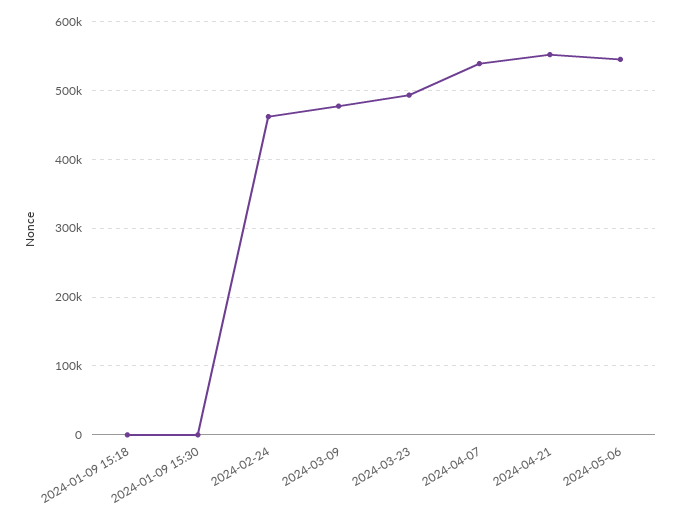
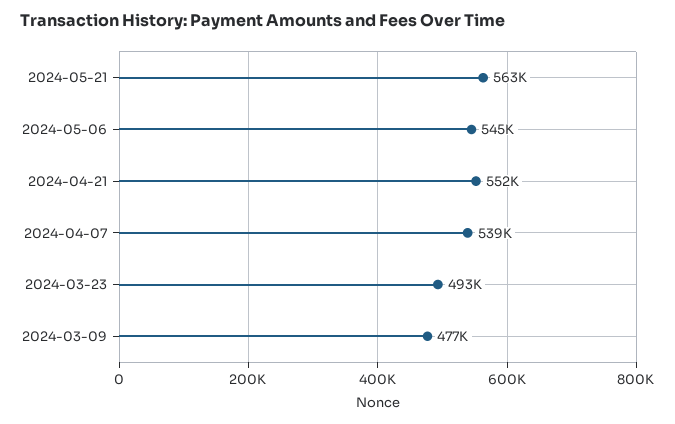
2024-01-09 15:18: 0 -> none
2024-01-09 15:30: 0 -> none
2024-02-24: 460000 -> none
2024-05-21: none -> 563000

